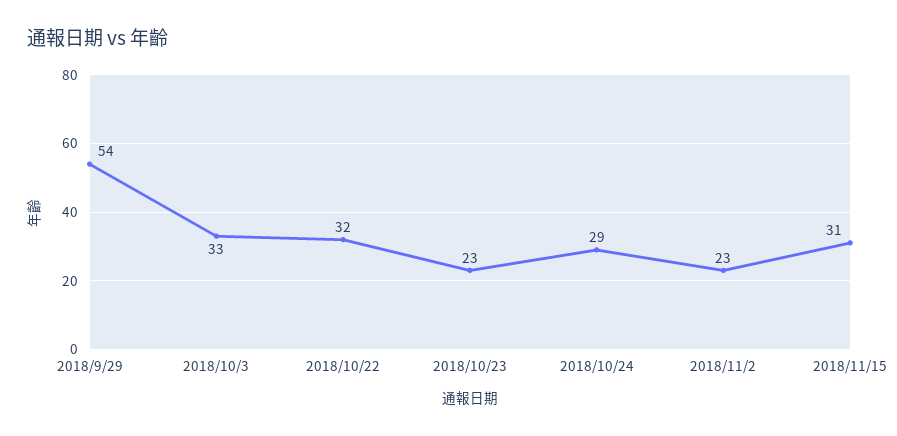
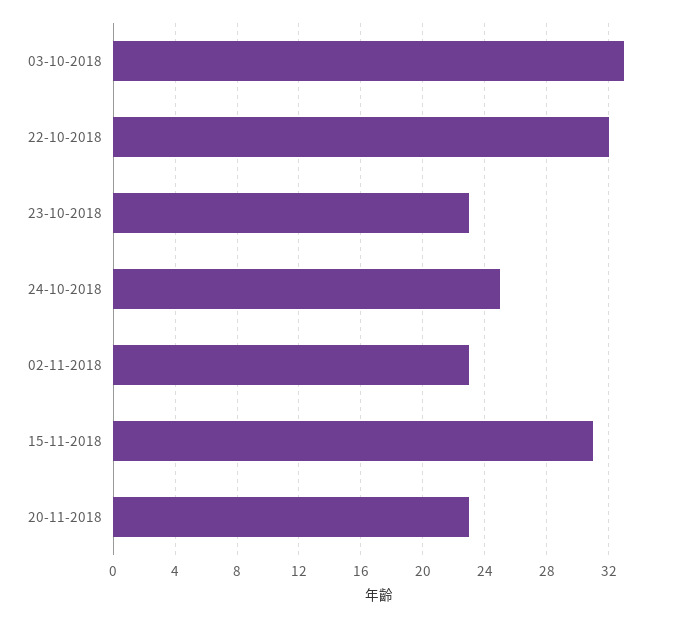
2018/9/29: 54 -> none
2018/10/24: 29 -> 25
20-11-2018: none -> 23

